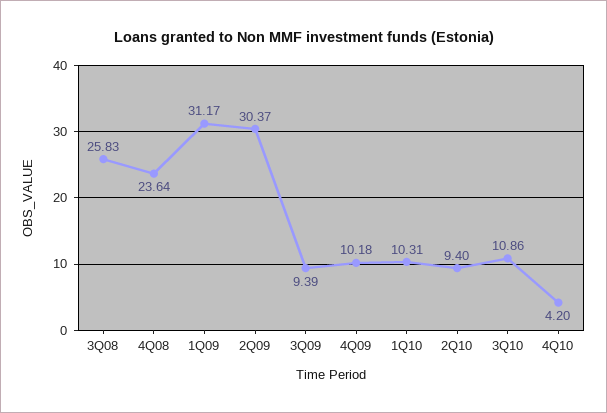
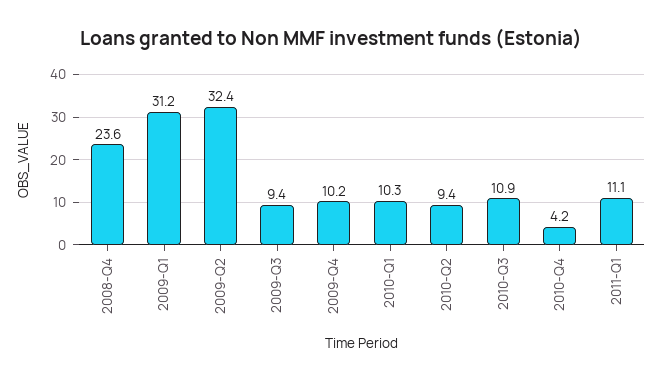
3Q08: 25.83 -> none
2Q09: 30.37 -> 32.4
2011-Q1: none -> 11.1

